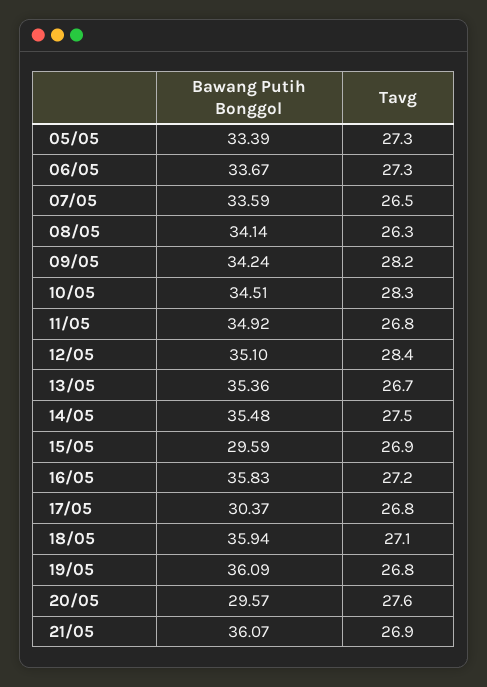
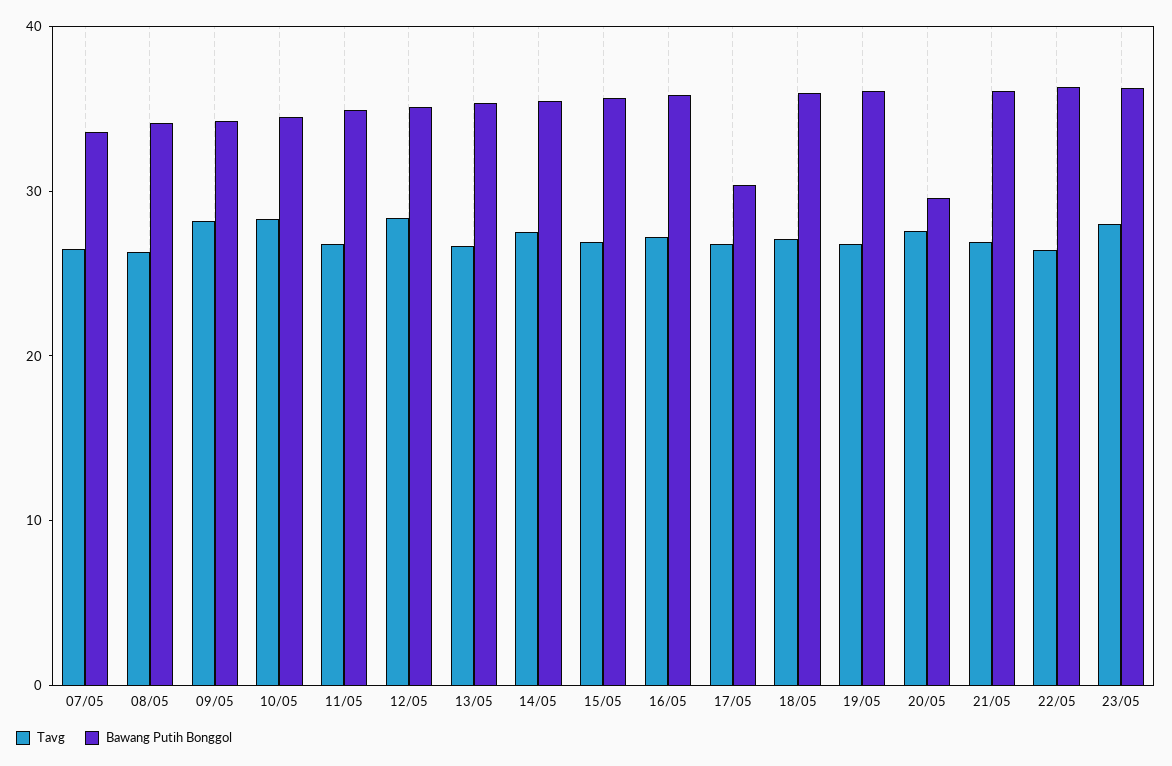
Bawang Putih Bonggol, 05/05: 33.39 -> none
Tavg, 05/05: 27.3 -> none
Bawang Putih Bonggol, 06/05: 33.67 -> none
Tavg, 06/05: 27.3 -> none
Bawang Putih Bonggol, 15/05: 29.59 -> 36
Tavg, 22/05: none -> 26
Bawang Putih Bonggol, 22/05: none -> 36
Tavg, 23/05: none -> 28
Bawang Putih Bonggol, 23/05: none -> 36

